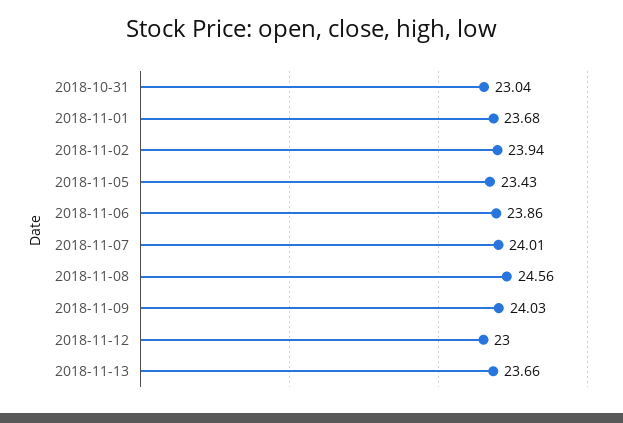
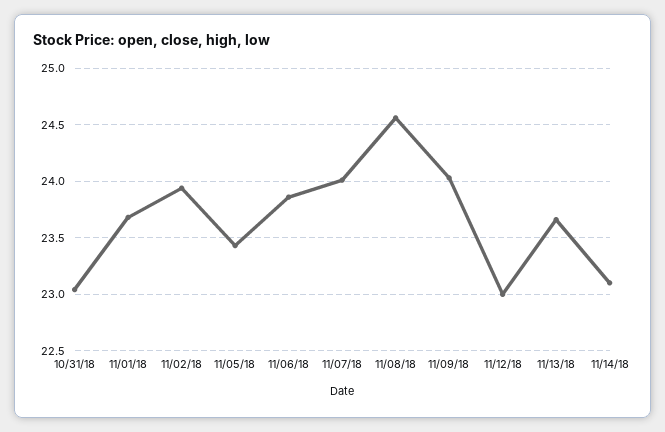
11/14/18: none -> 23.1

